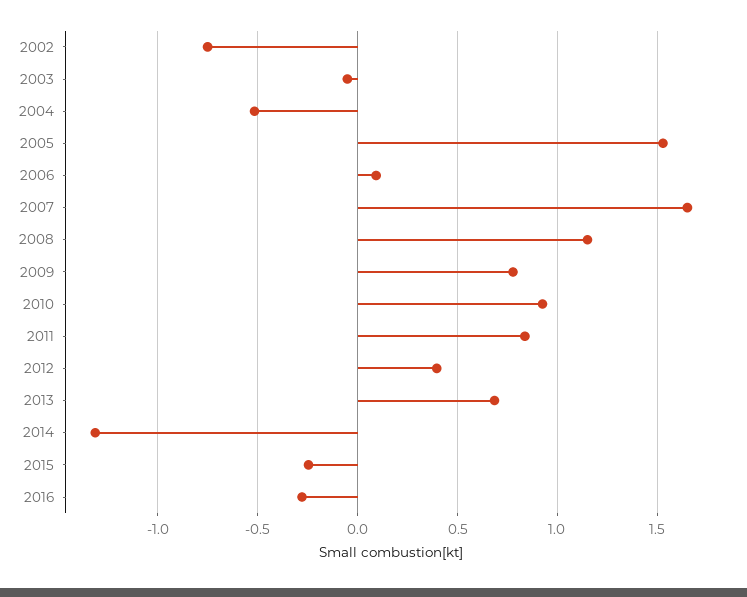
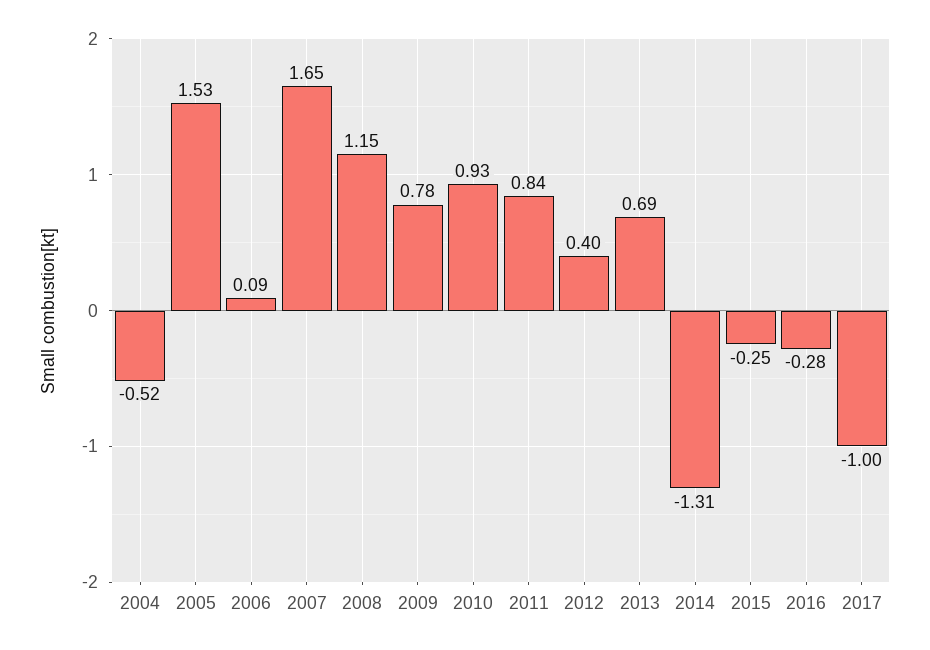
2002: -0.75 -> none
2003: -0.05 -> none
2017: none -> -1

